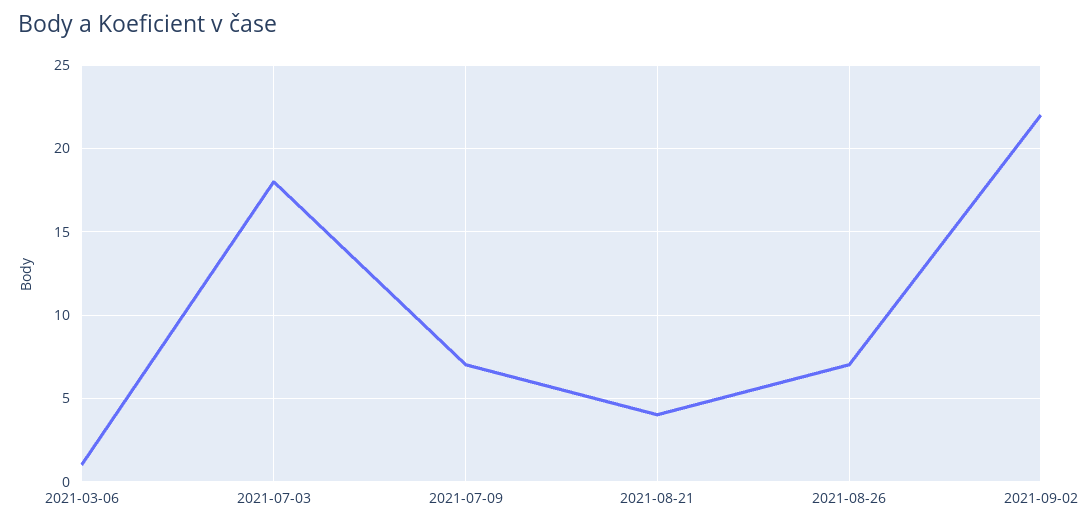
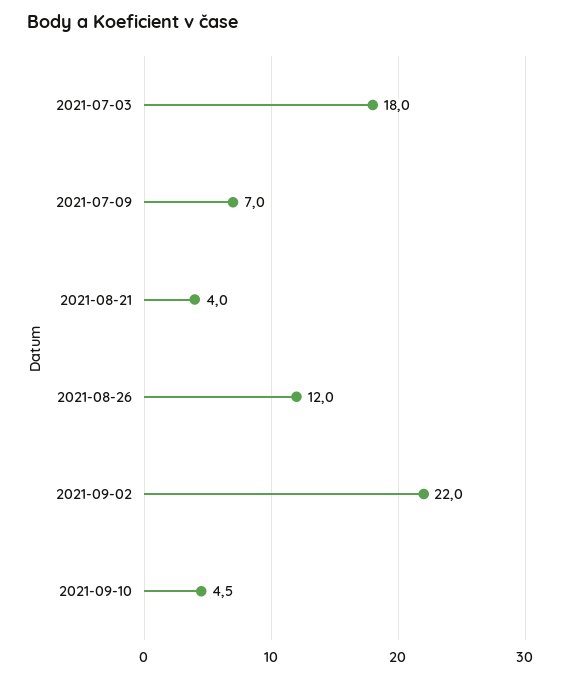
2021-03-06: 1 -> none
2021-08-26: 7 -> 12
2021-09-10: none -> 4.5

